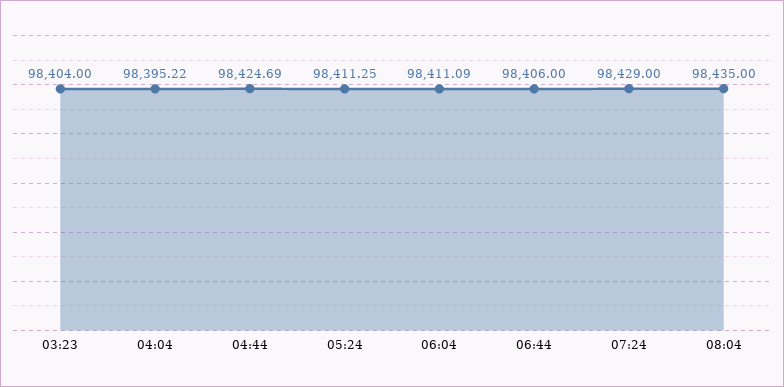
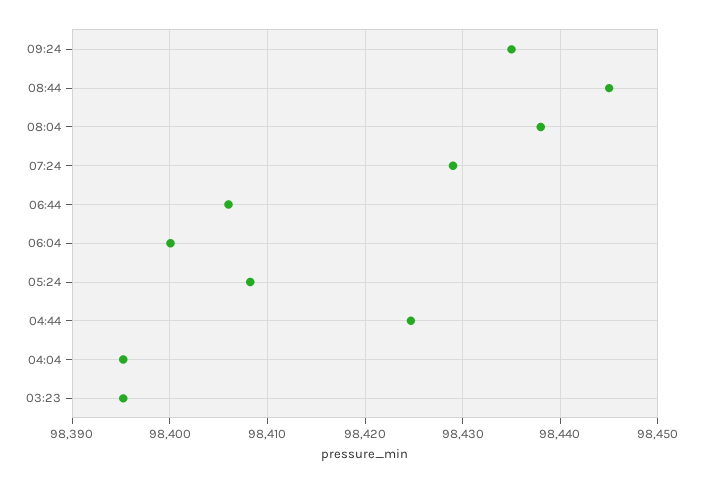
03:23: 98404 -> 98395
05:24: 98411.25 -> 98408
06:04: 98411.09 -> 98400
08:04: 98435 -> 98438
09:24: none -> 98435
08:44: none -> 98445

